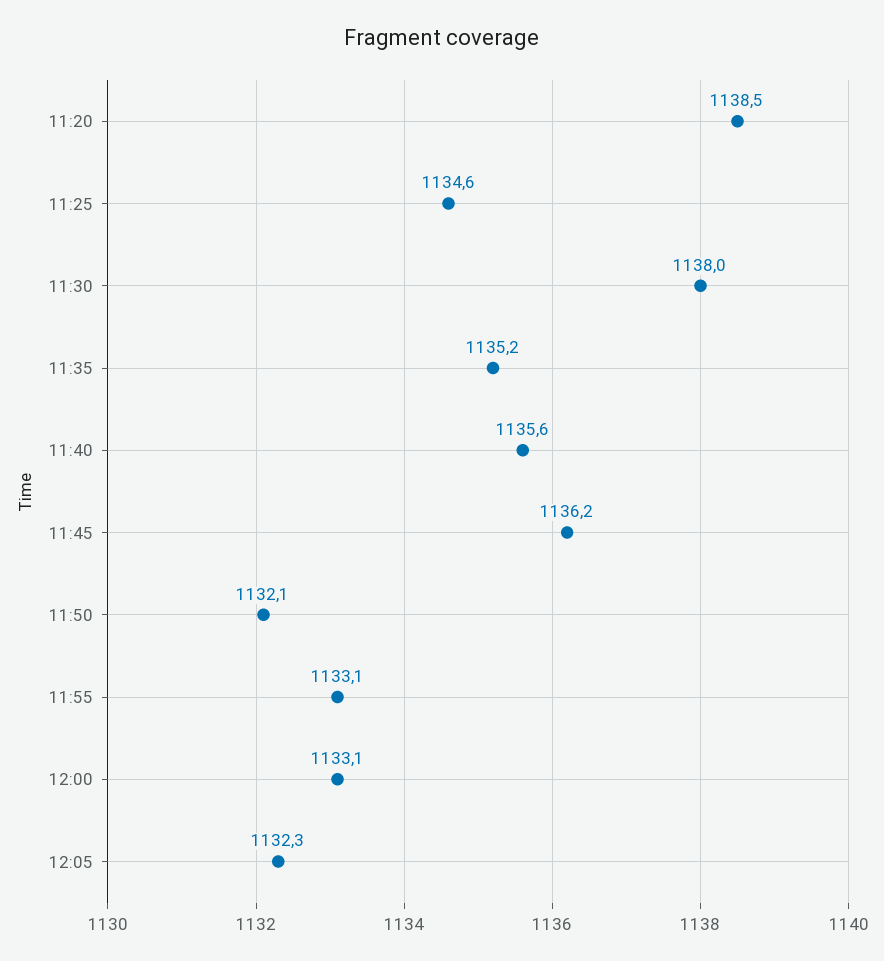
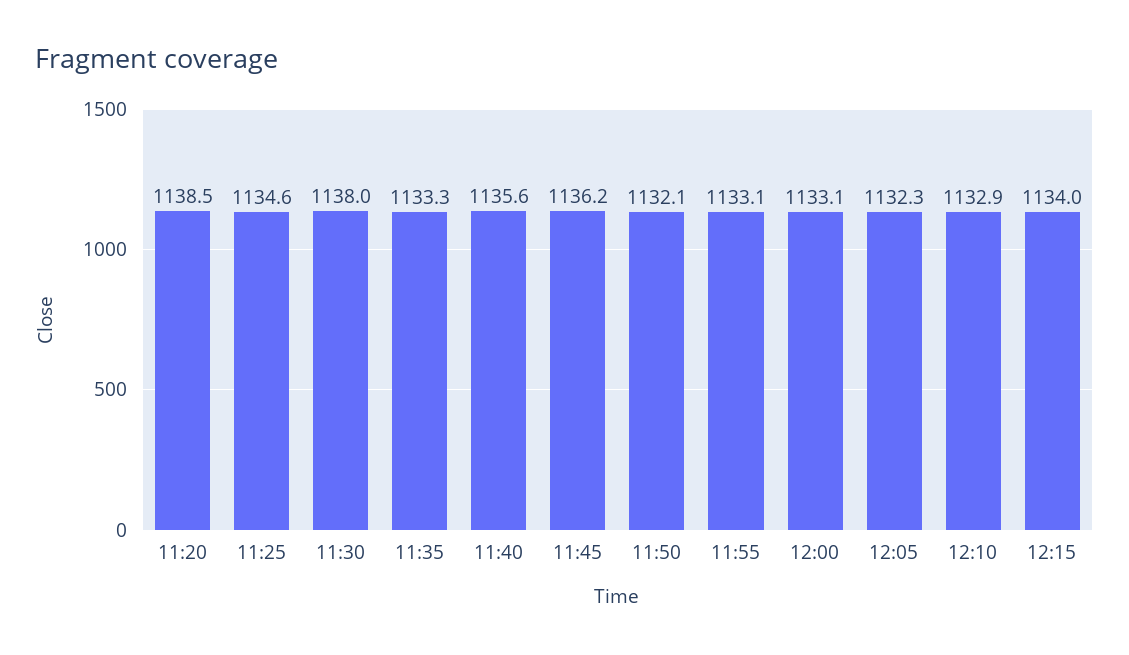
11:35: 1135.2 -> 1133.3
12:10: none -> 1132.9
12:15: none -> 1134

